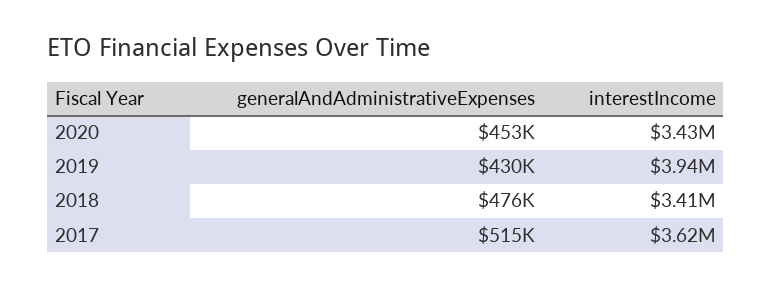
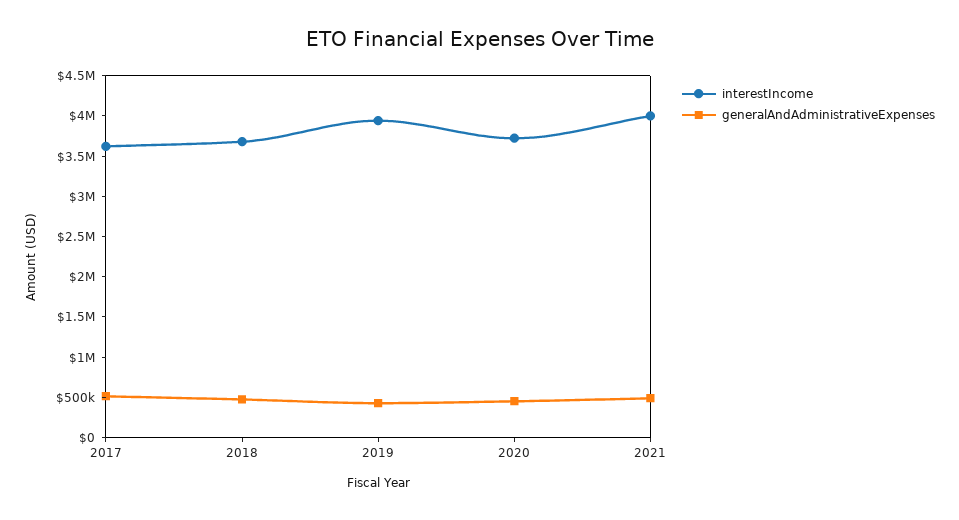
interestIncome, 2020: 3430000 -> 3700000
interestIncome, 2018: 3410000 -> 3700000
interestIncome, 2021: none -> 4000000
generalAndAdministrativeExpenses, 2021: none -> 500000

